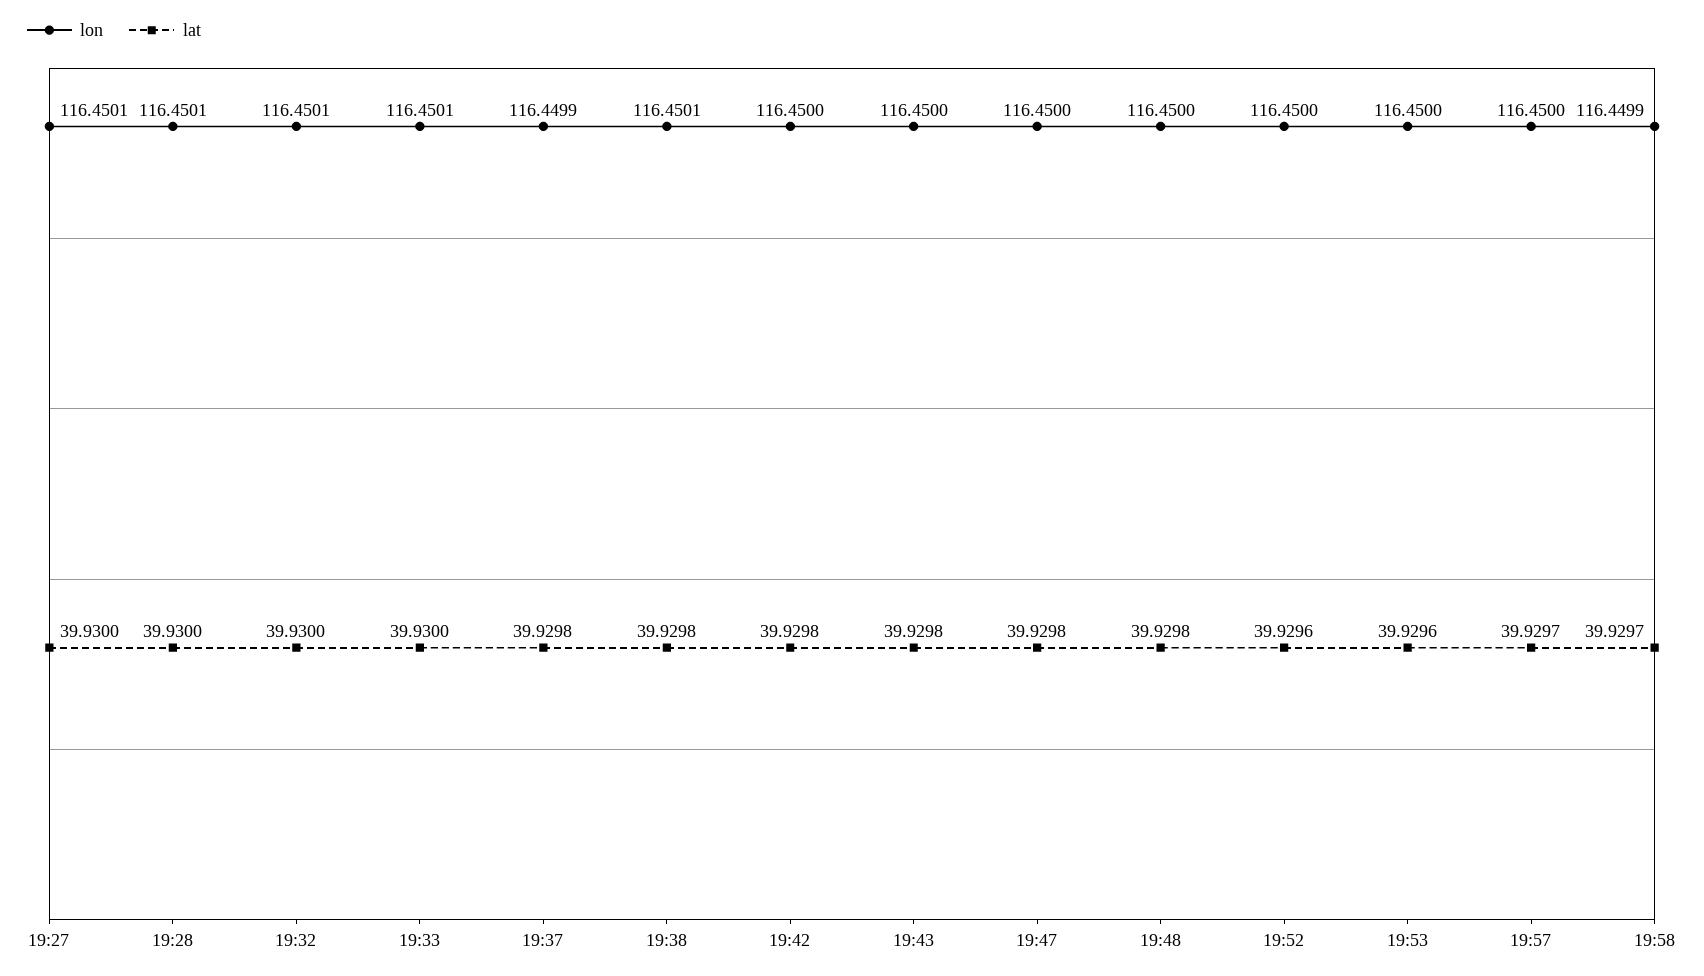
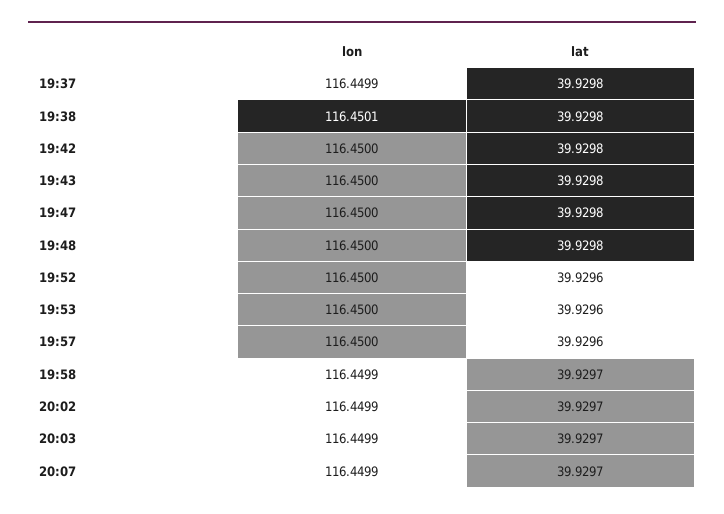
lon, 19:27: 116.4501 -> none
lat, 19:27: 39.93 -> none
lon, 19:28: 116.4501 -> none
lat, 19:28: 39.93 -> none
lon, 19:32: 116.4501 -> none
lat, 19:32: 39.93 -> none
lon, 19:33: 116.4501 -> none
lat, 19:33: 39.93 -> none
lat, 19:57: 39.9297 -> 39.9296
lon, 20:02: none -> 116.4499
lat, 20:02: none -> 39.9297
lon, 20:03: none -> 116.4499
lat, 20:03: none -> 39.9297
lon, 20:07: none -> 116.4499
lat, 20:07: none -> 39.9297

